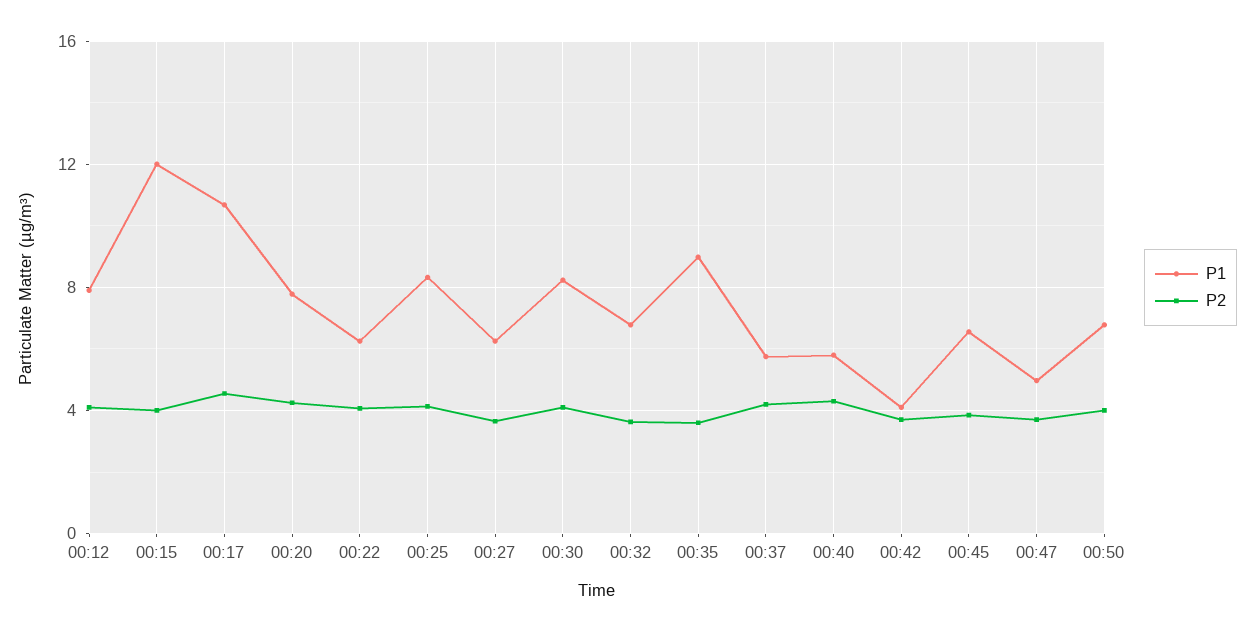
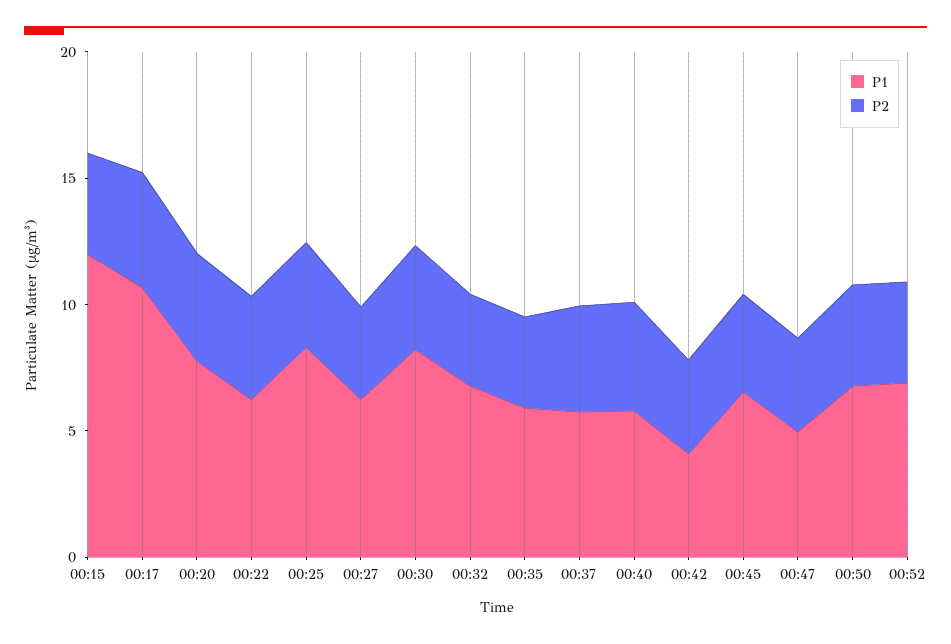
P1, 00:12: 8 -> none
P2, 00:12: 4 -> none
P1, 00:35: 9 -> 6
P1, 00:52: none -> 7
P2, 00:52: none -> 4

